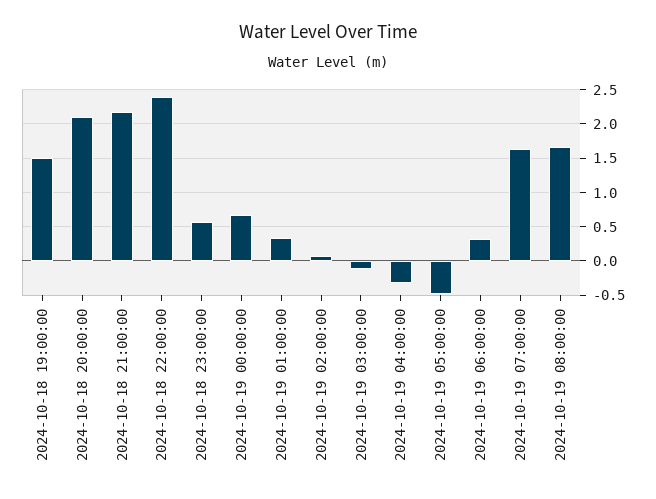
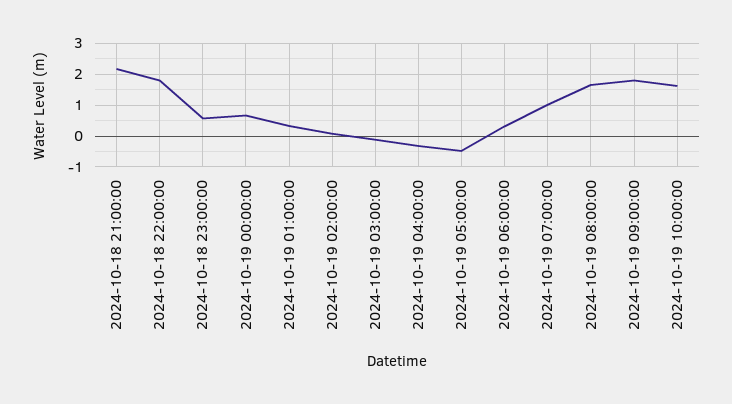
2024-10-18 19:00:00: 1.5 -> none
2024-10-18 20:00:00: 2.1 -> none
2024-10-18 22:00:00: 2.4 -> 1.8
2024-10-19 07:00:00: 1.6 -> 1
2024-10-19 09:00:00: none -> 1.8
2024-10-19 10:00:00: none -> 1.6

